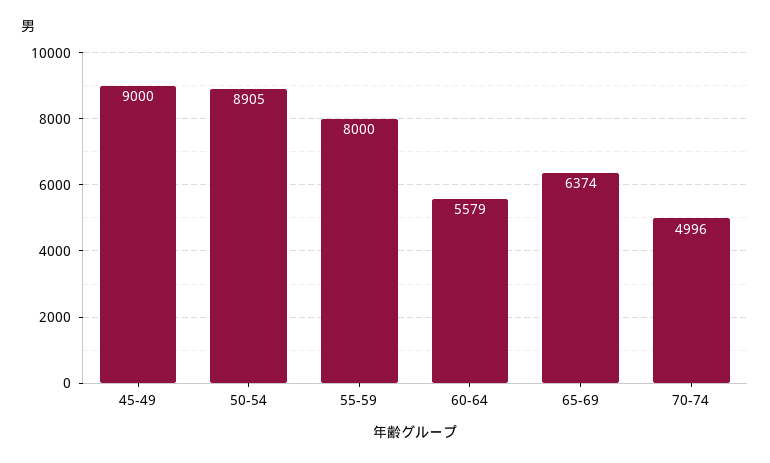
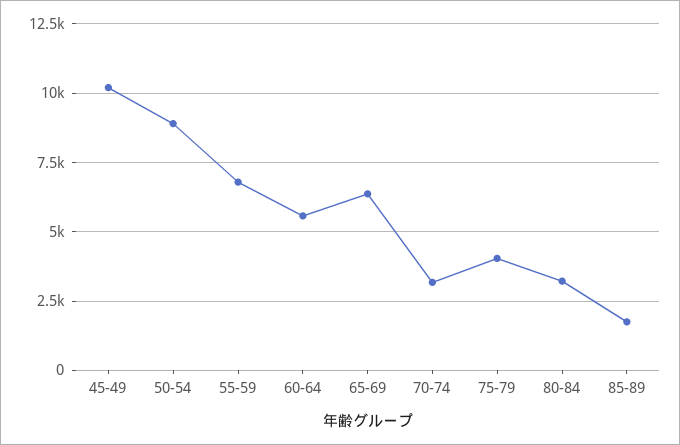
45-49: 9000 -> 10250
55-59: 8000 -> 6750
70-74: 4996 -> 3250
75-79: none -> 4000
80-84: none -> 3250
85-89: none -> 1750

